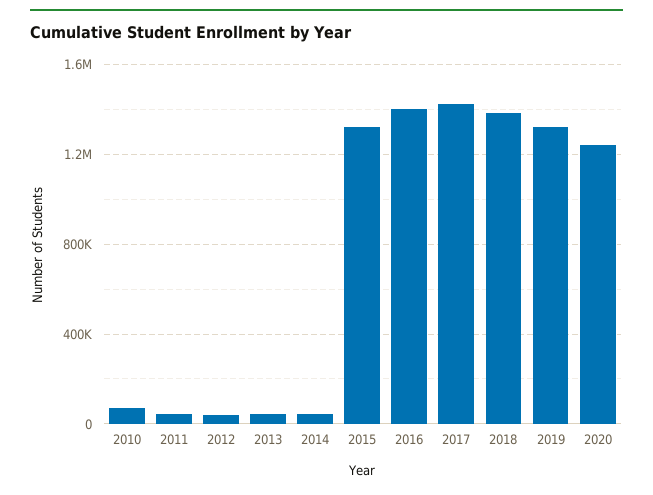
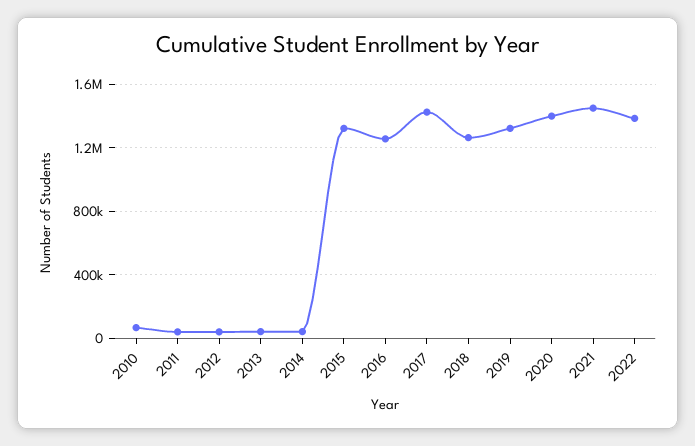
2016: 1400000 -> 1250000
2018: 1400000 -> 1250000
2020: 1250000 -> 1400000
2021: none -> 1450000
2022: none -> 1400000

